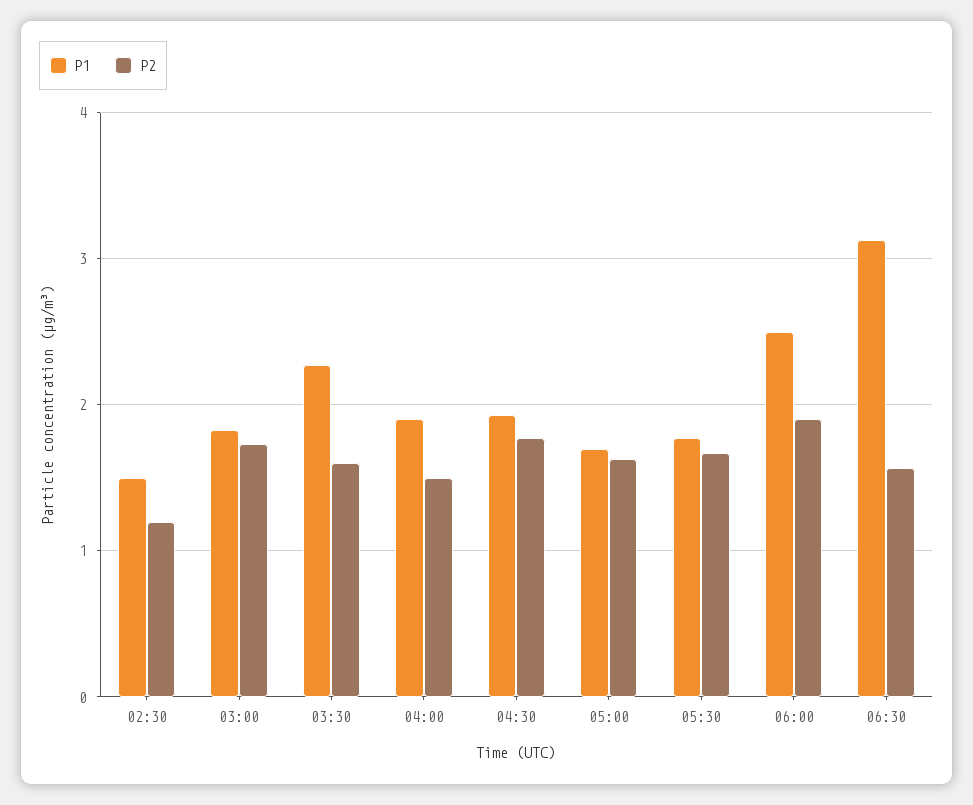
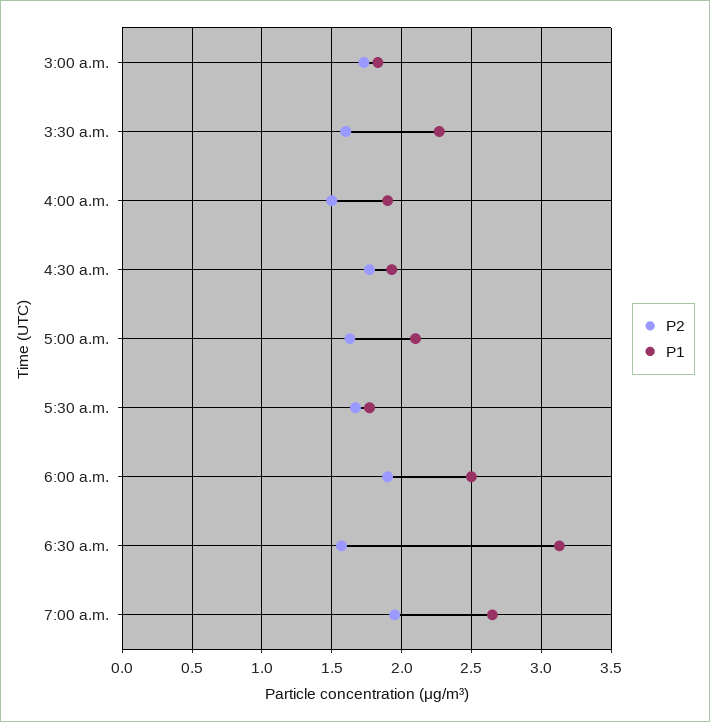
P1, 02:30: 1.5 -> none
P2, 02:30: 1.2 -> none
P1, 05:00: 1.7 -> 2.1
P2, 7:00 a.m.: none -> 1.95
P1, 7:00 a.m.: none -> 2.65

